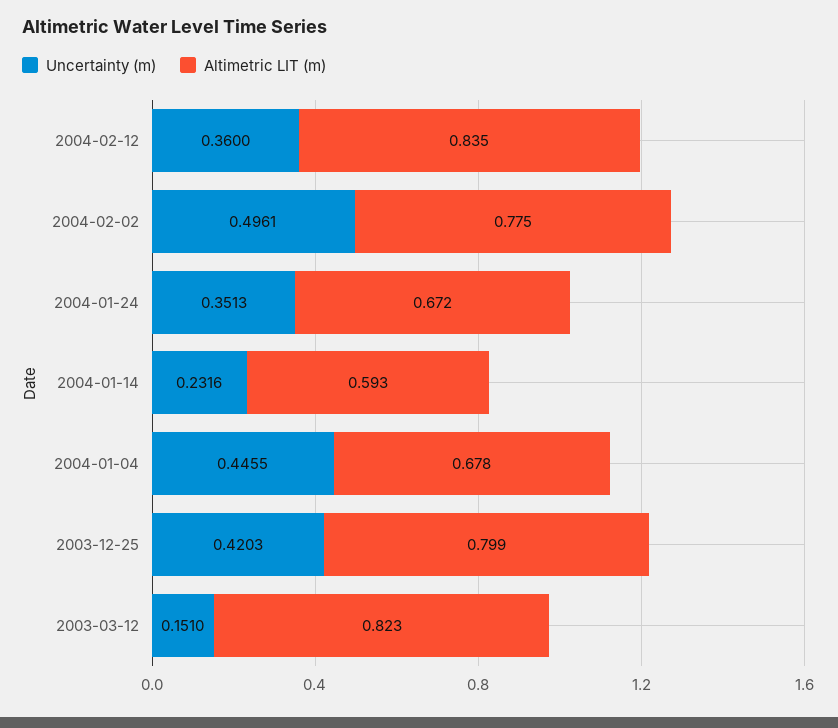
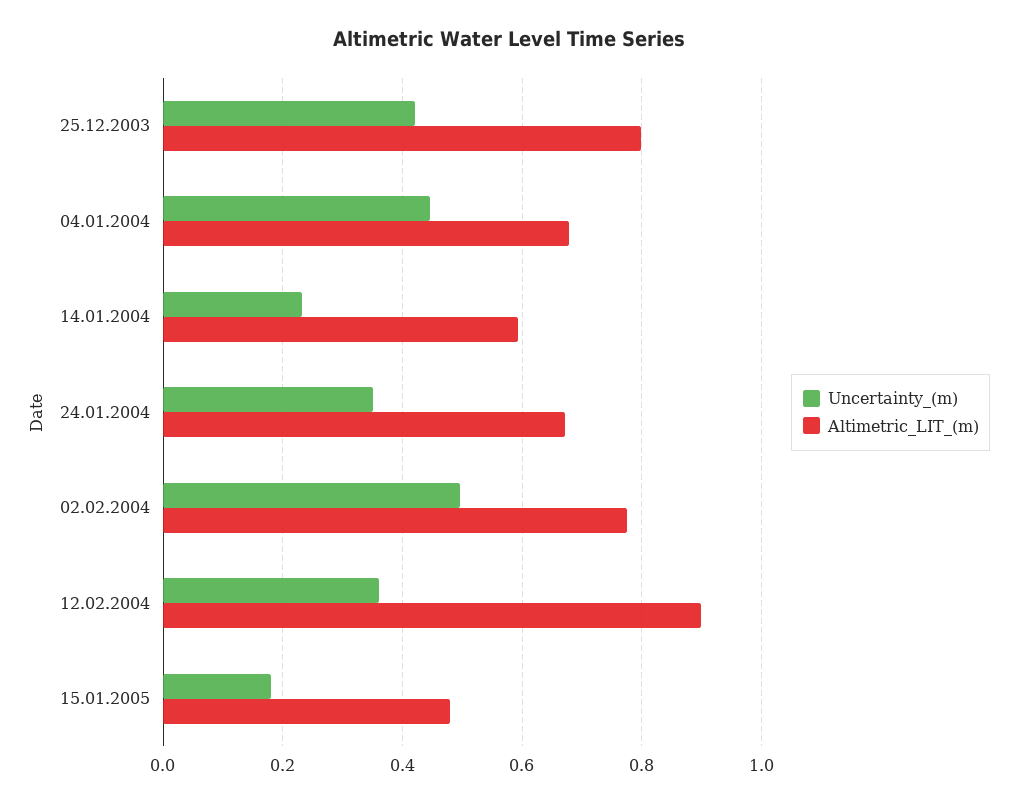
Altimetric LIT (m), 2004-02-12: 0.835 -> 0.9
Uncertainty (m), 2003-03-12: 0.151 -> none
Altimetric LIT (m), 2003-03-12: 0.823 -> none
Uncertainty (m), 15.01.2005: none -> 0.18
Altimetric LIT (m), 15.01.2005: none -> 0.48

